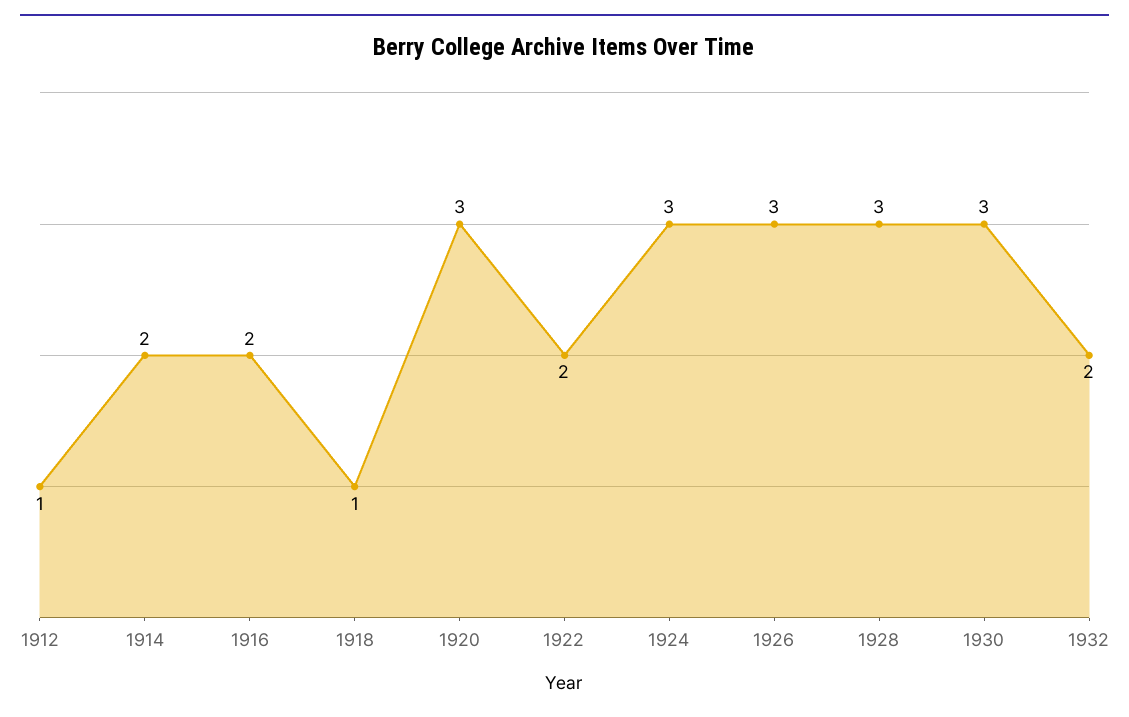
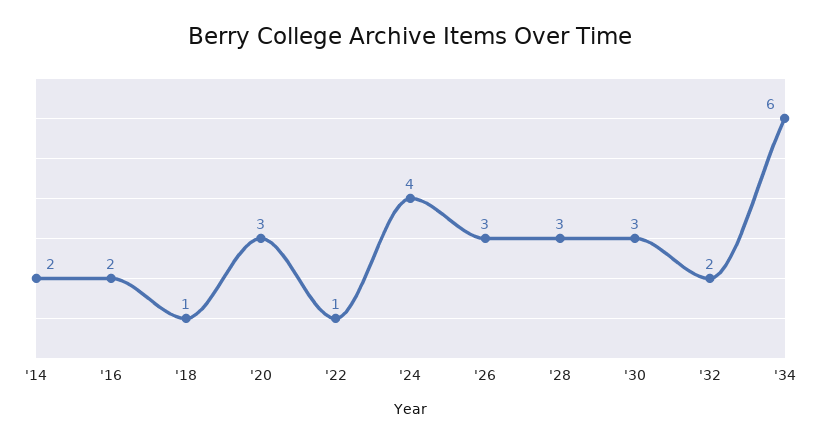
1912: 1 -> none
1922: 2 -> 1
1924: 3 -> 4
'34: none -> 6

